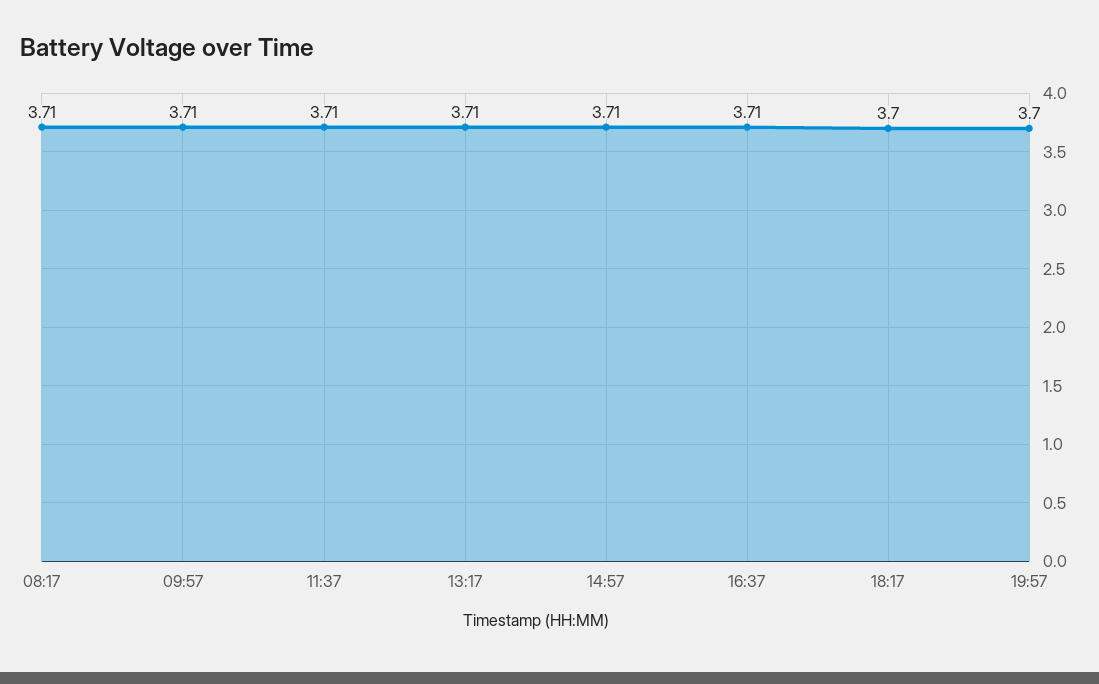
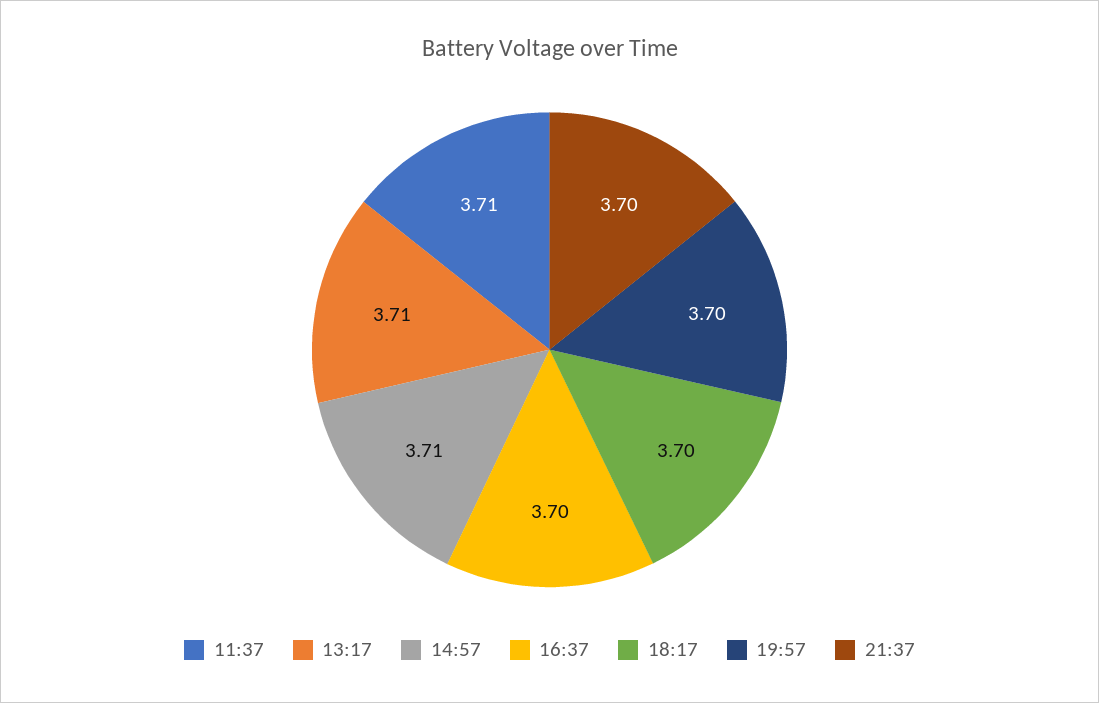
08:17: 3.71 -> none
09:57: 3.71 -> none
16:37: 3.71 -> 3.7
21:37: none -> 3.7

